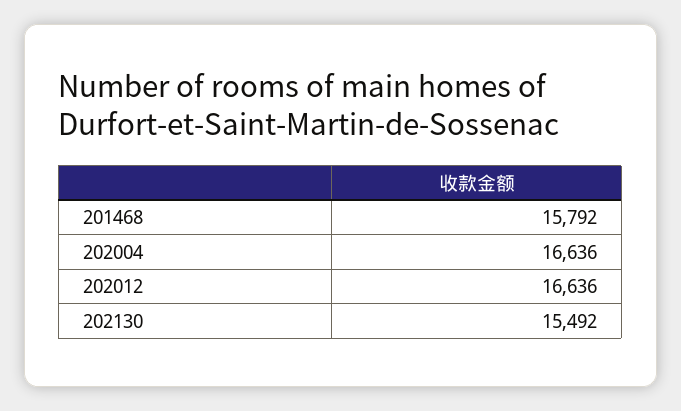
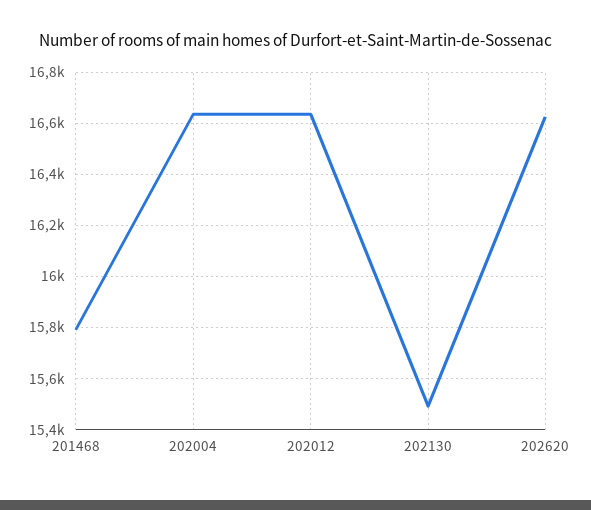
202620: none -> 16625

